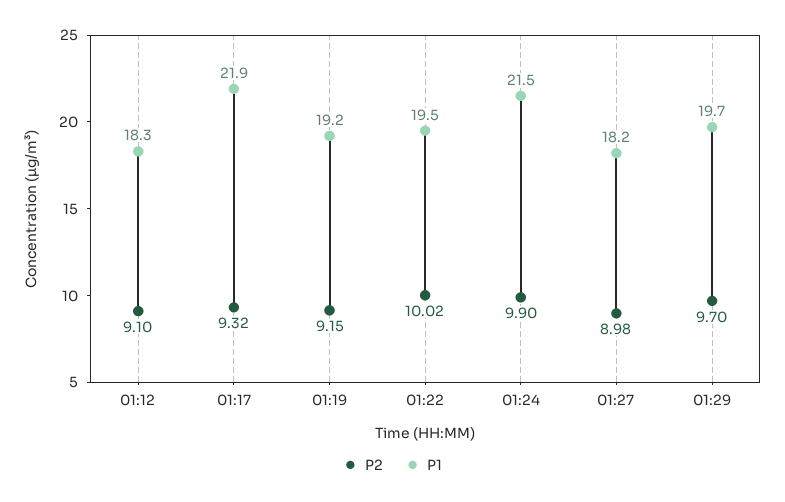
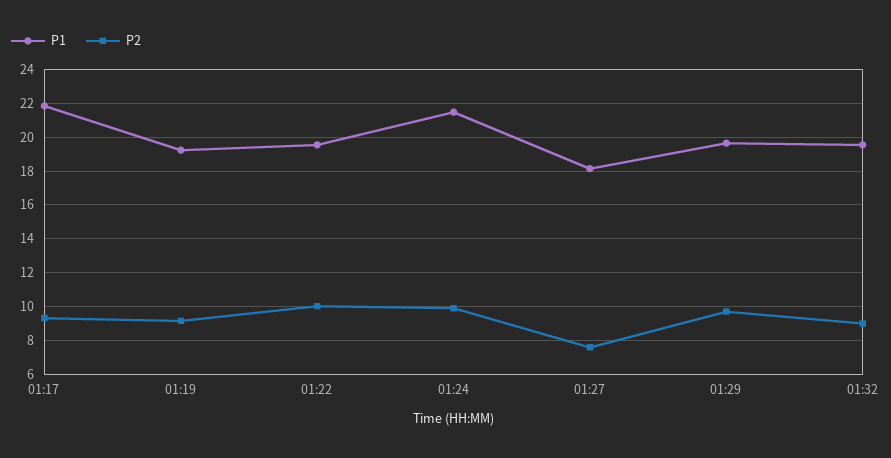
P2, 01:12: 9.1 -> none
P1, 01:12: 18.3 -> none
P2, 01:27: 8.98 -> 7.5
P1, 01:32: none -> 19.5
P2, 01:32: none -> 9

